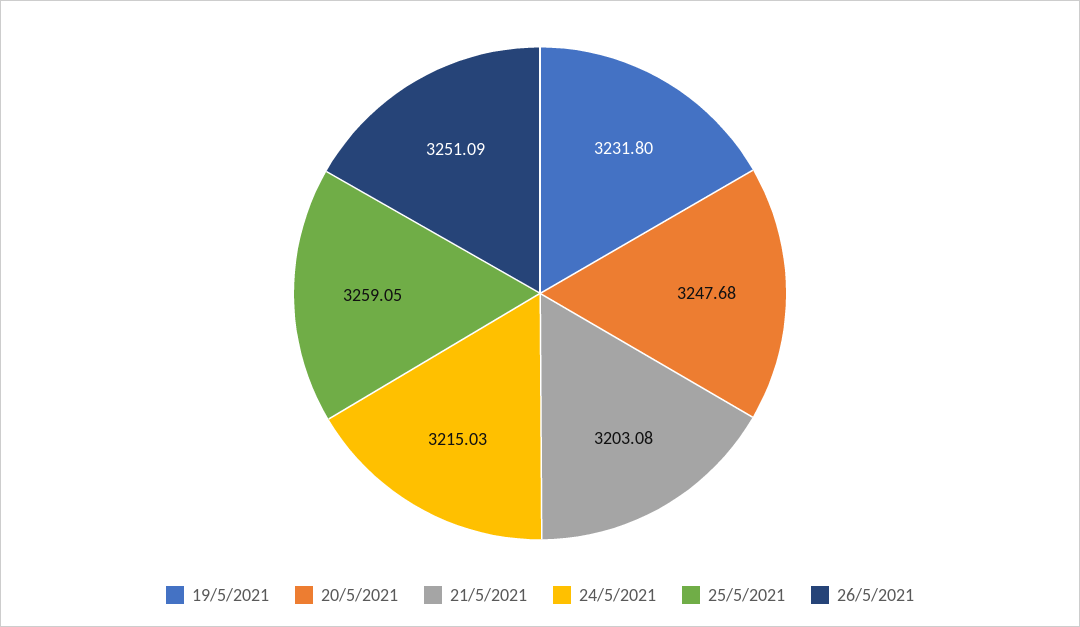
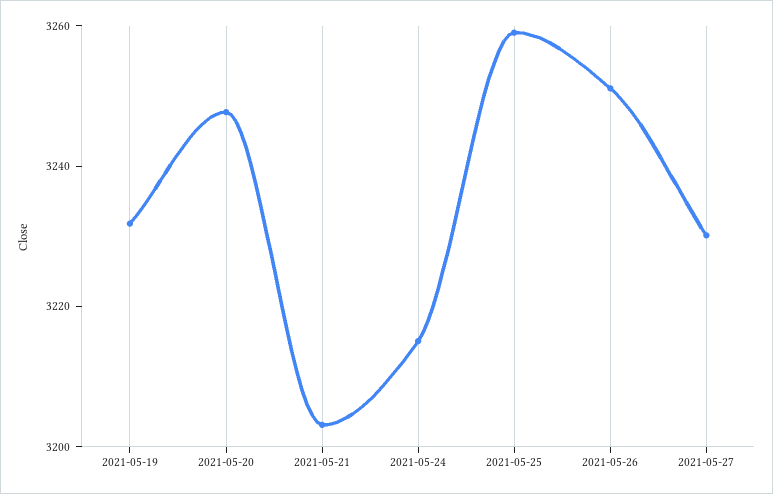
2021-05-27: none -> 3230

